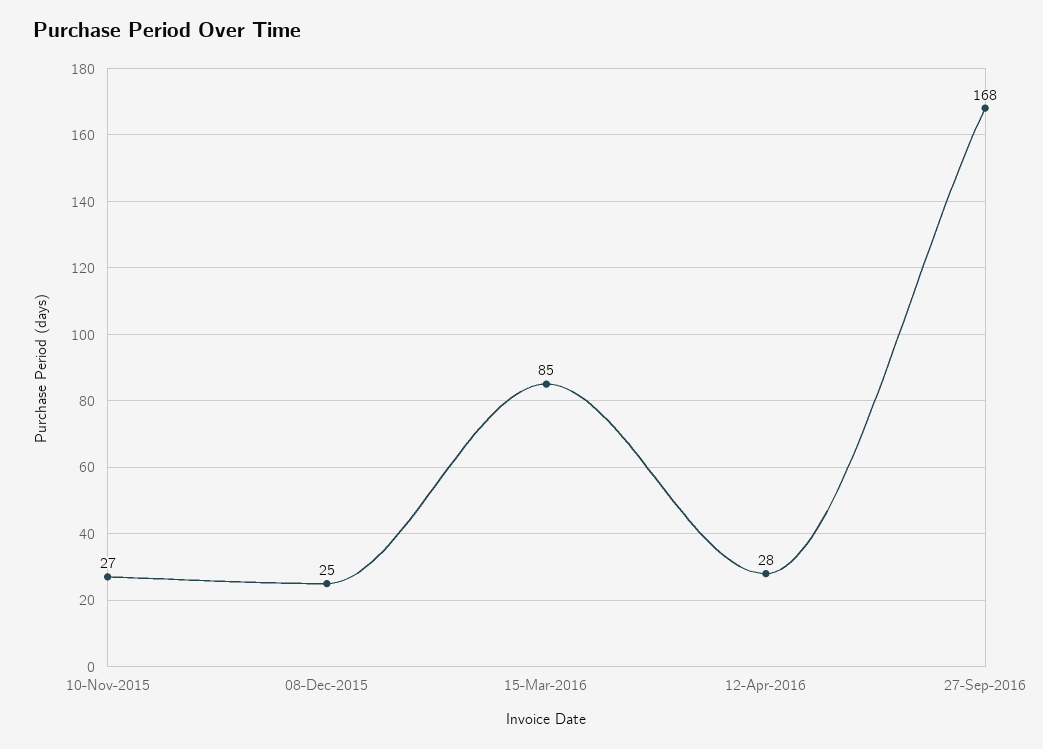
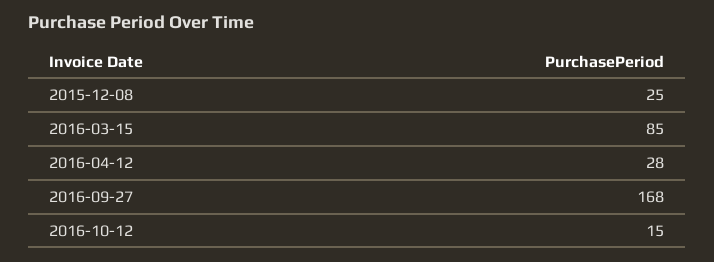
10-Nov-2015: 27 -> none
2016-10-12: none -> 15

